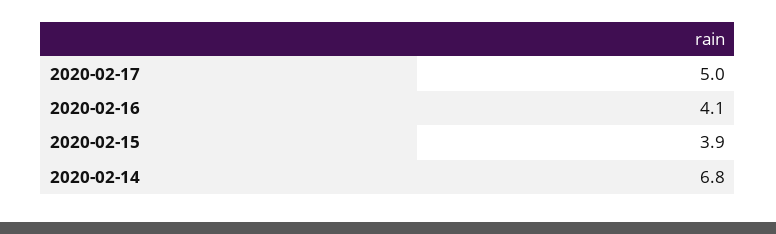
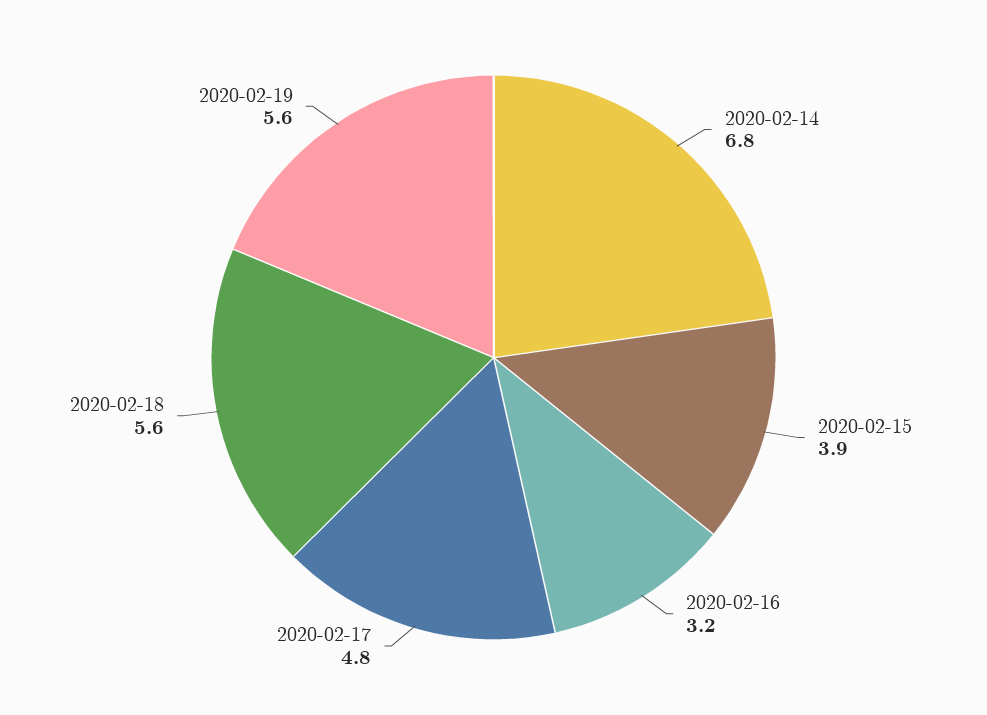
2020-02-17: 5 -> 4.8
2020-02-16: 4.1 -> 3.2
2020-02-18: none -> 5.6
2020-02-19: none -> 5.6

